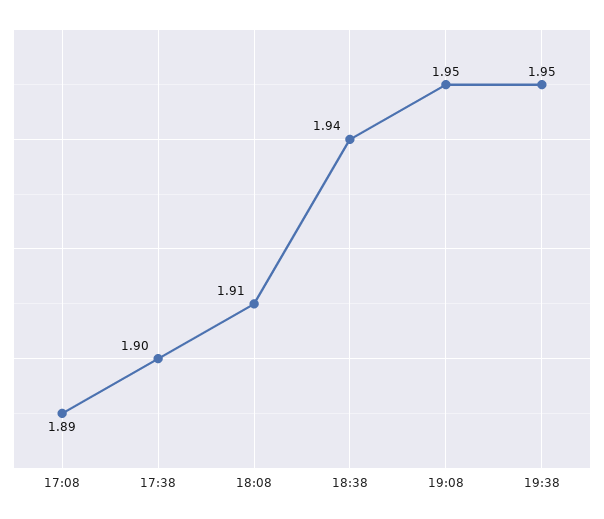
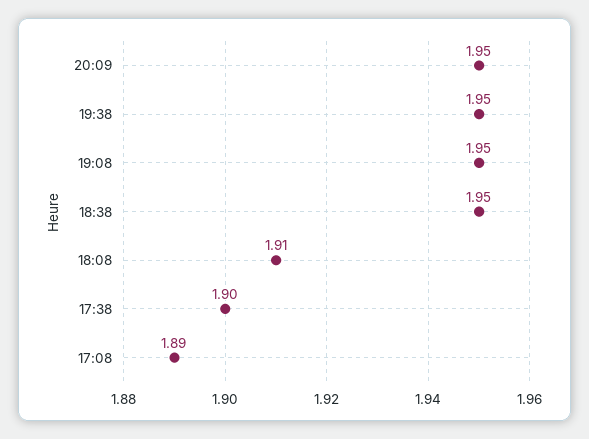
18:38: 1.94 -> 1.95
20:09: none -> 1.95

